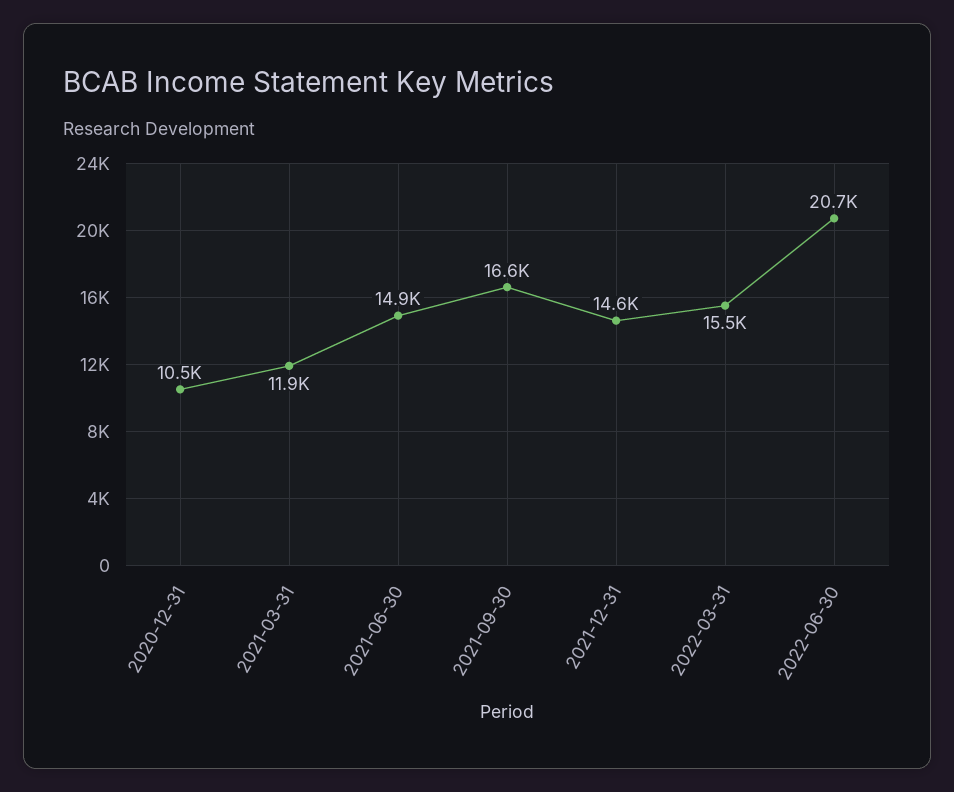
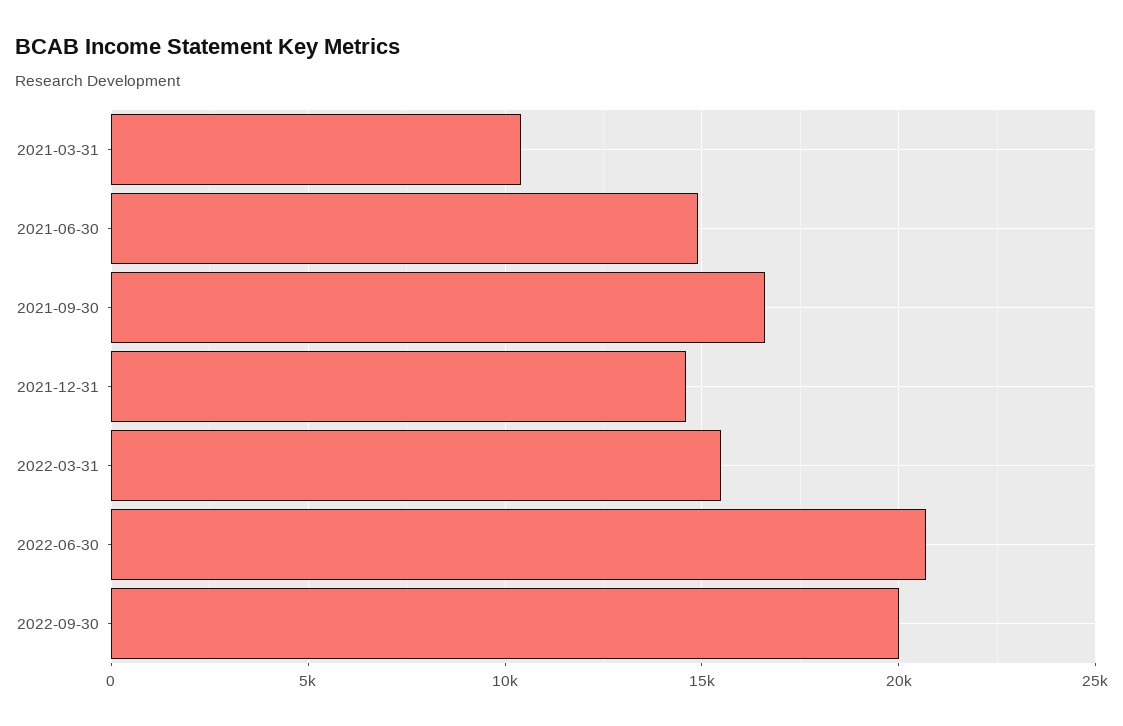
2020-12-31: 10500 -> none
2021-03-31: 11900 -> 10500
2022-09-30: none -> 20000

